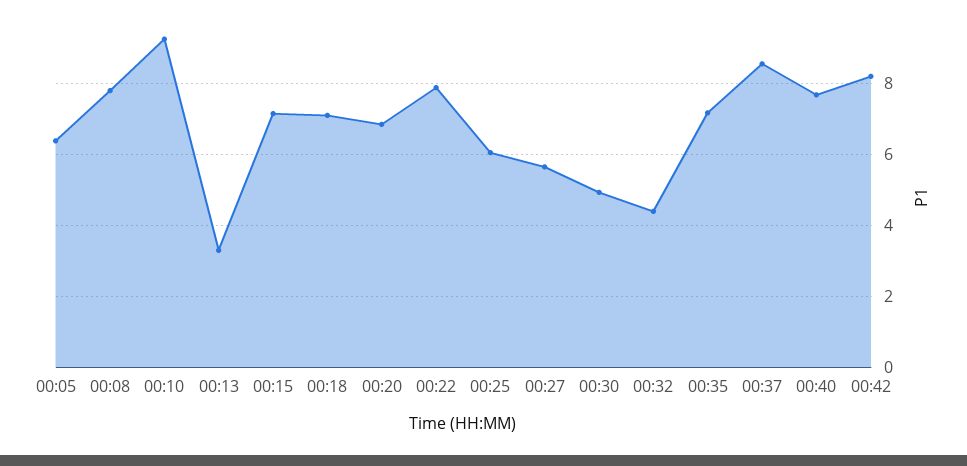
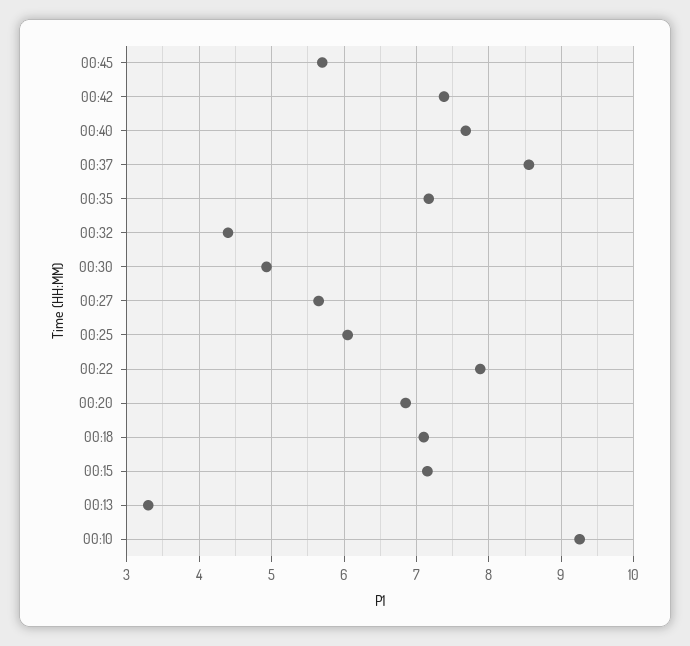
00:05: 6.4 -> none
00:08: 7.8 -> none
00:42: 8.2 -> 7.4
00:45: none -> 5.7

